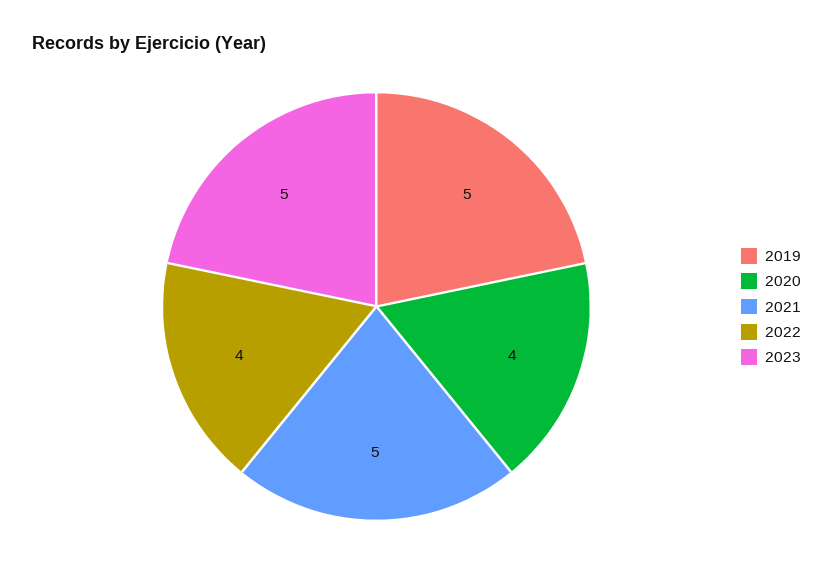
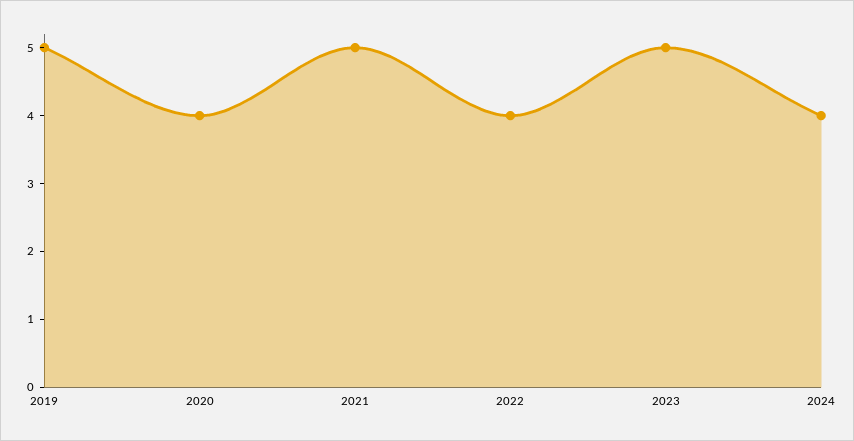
2024: none -> 4

